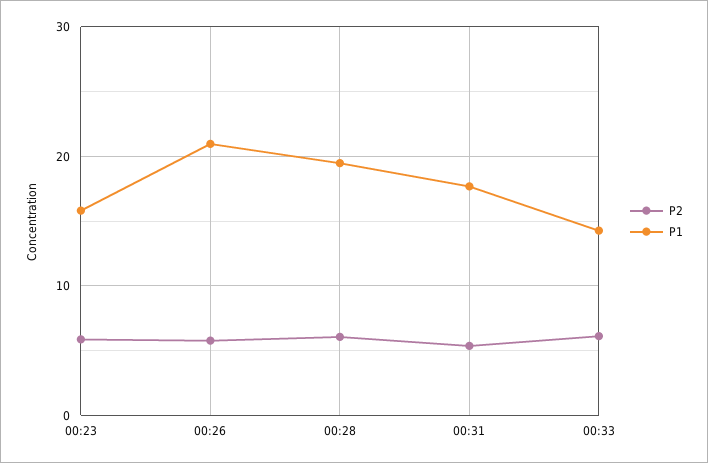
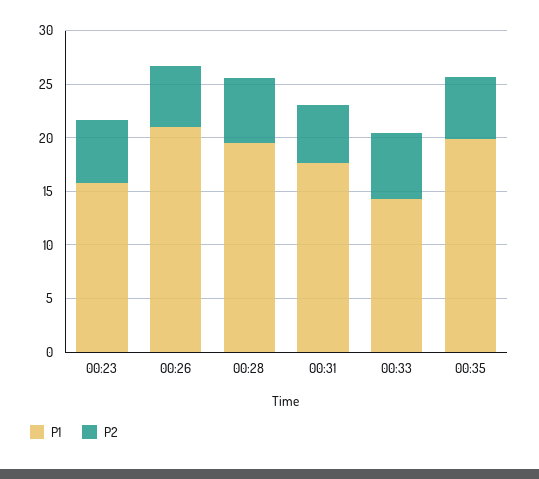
P1, 00:35: none -> 20
P2, 00:35: none -> 6

